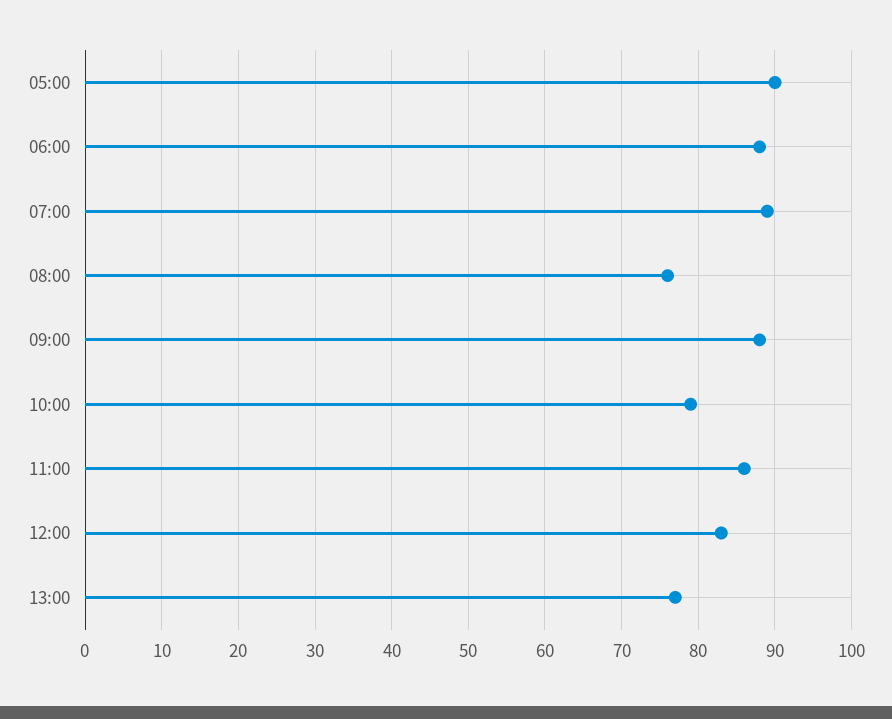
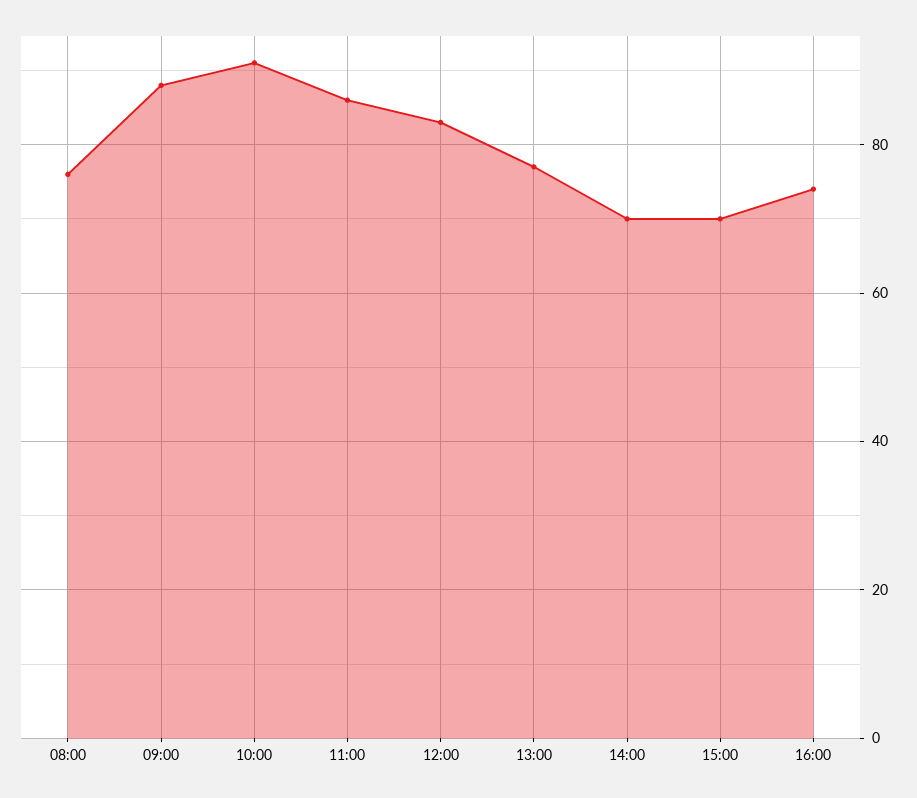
05:00: 90 -> none
06:00: 88 -> none
07:00: 89 -> none
10:00: 79 -> 90
14:00: none -> 70
15:00: none -> 70
16:00: none -> 75

